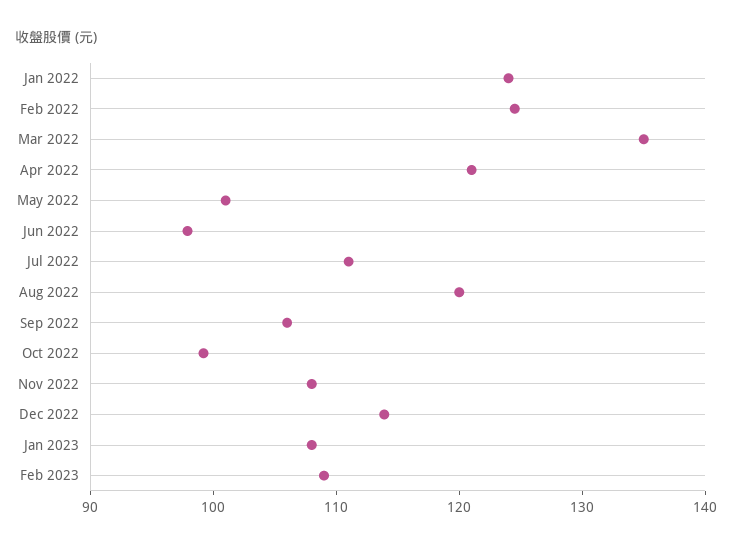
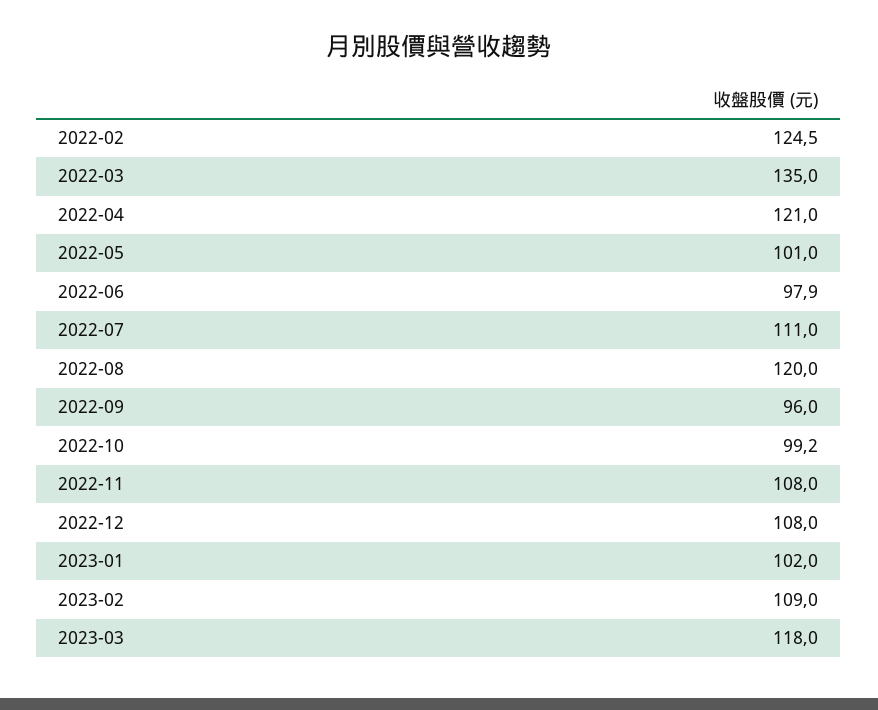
Jan 2022: 124 -> none
Sep 2022: 106 -> 96
Dec 2022: 114 -> 108
Jan 2023: 108 -> 102
2023-03: none -> 118

